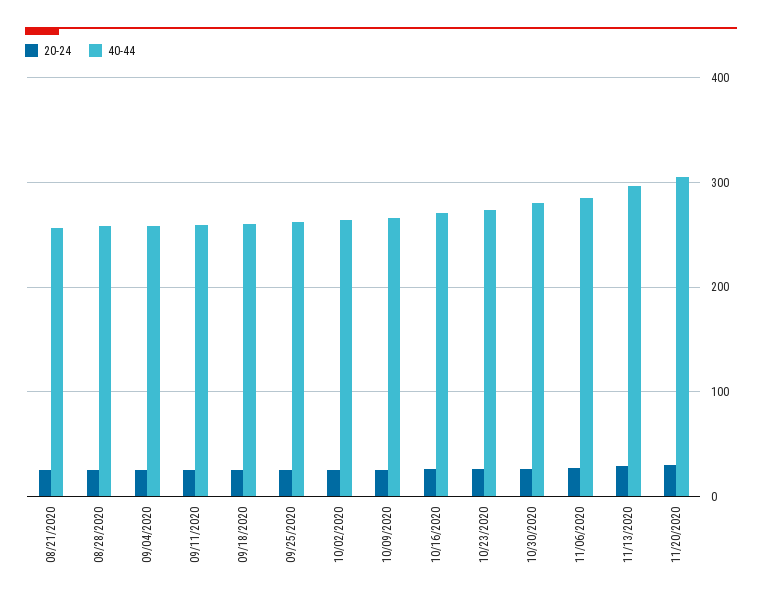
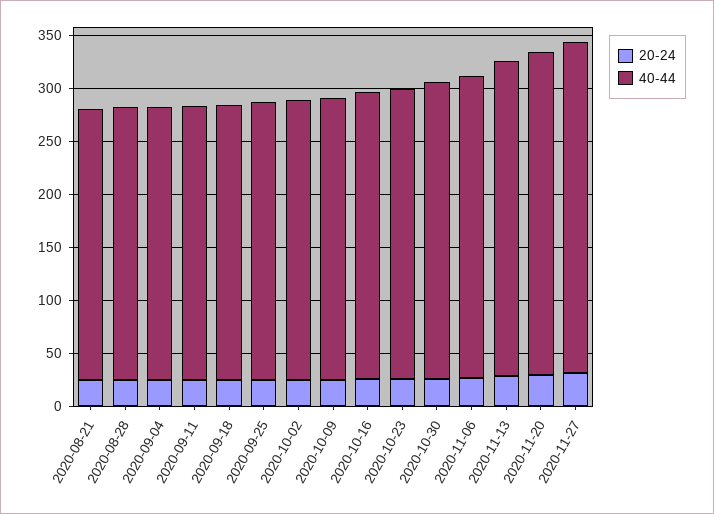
20-24, 2020-11-27: none -> 30
40-44, 2020-11-27: none -> 310

